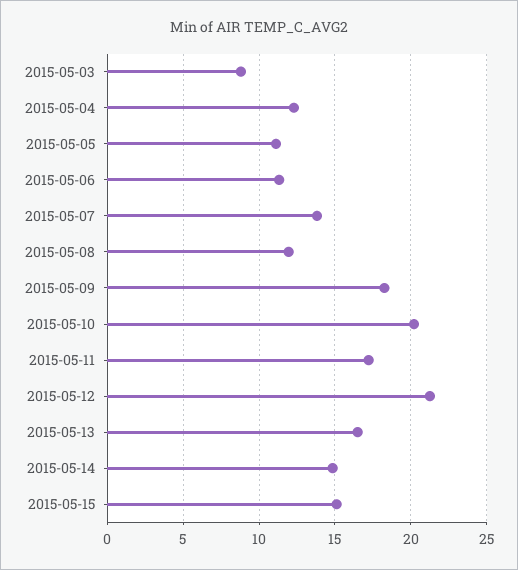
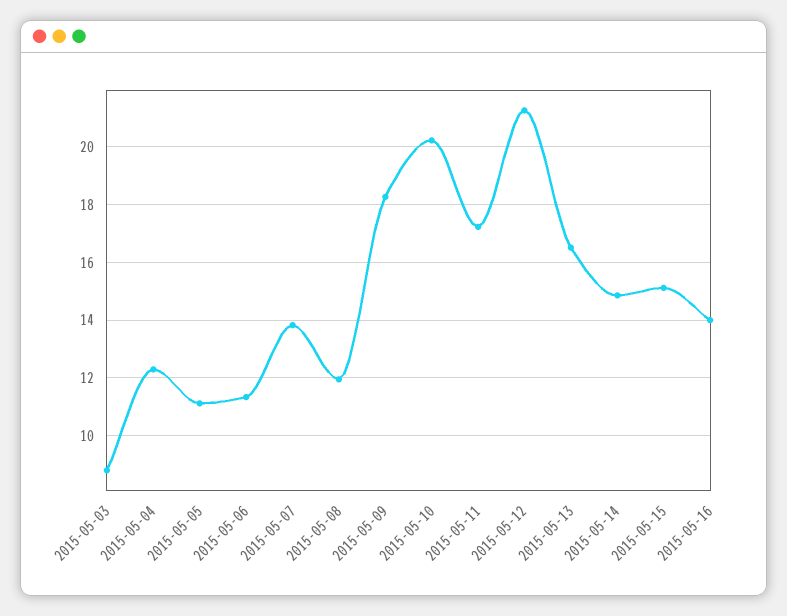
2015-05-16: none -> 14

